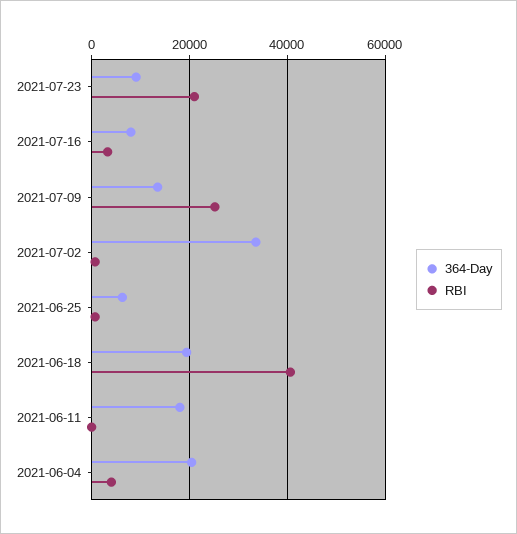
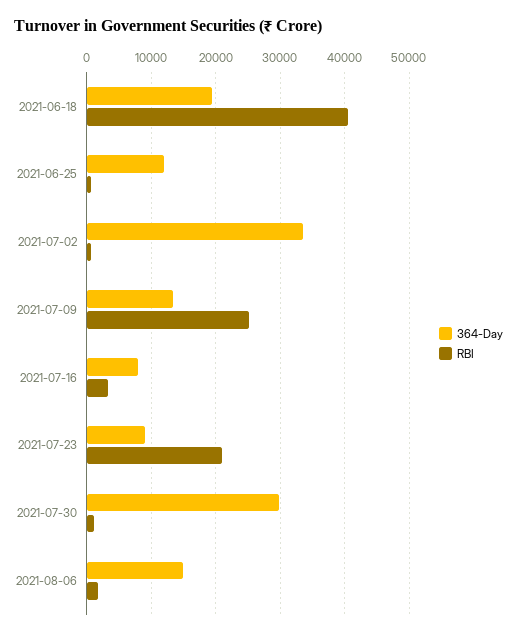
364-Day, 2021-06-25: 6000 -> 12000
364-Day, 2021-06-11: 18000 -> none
RBI, 2021-06-11: 0 -> none
364-Day, 2021-06-04: 20000 -> none
RBI, 2021-06-04: 4000 -> none
364-Day, 2021-07-30: none -> 30000
RBI, 2021-07-30: none -> 1000
364-Day, 2021-08-06: none -> 15000
RBI, 2021-08-06: none -> 2000

